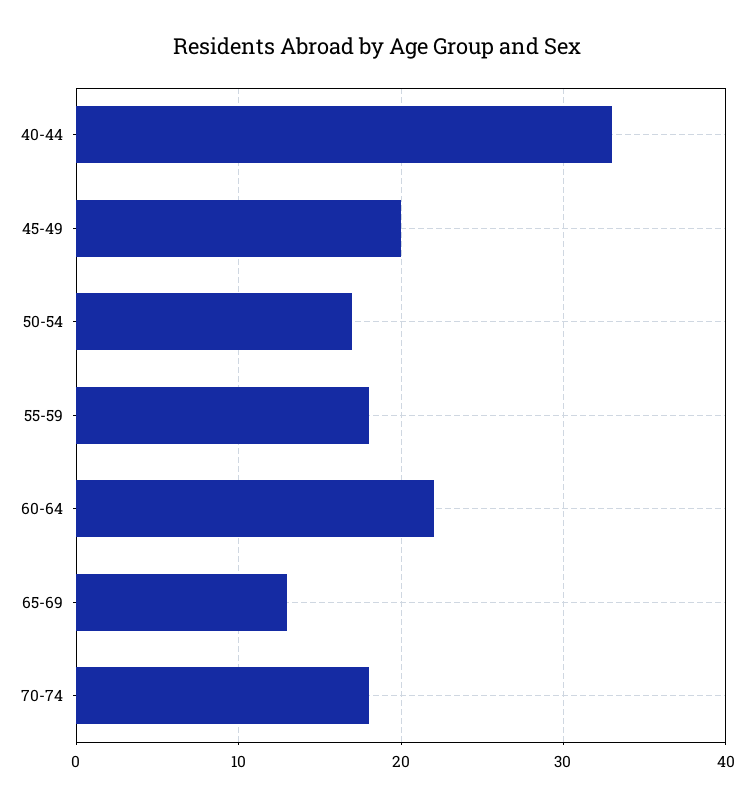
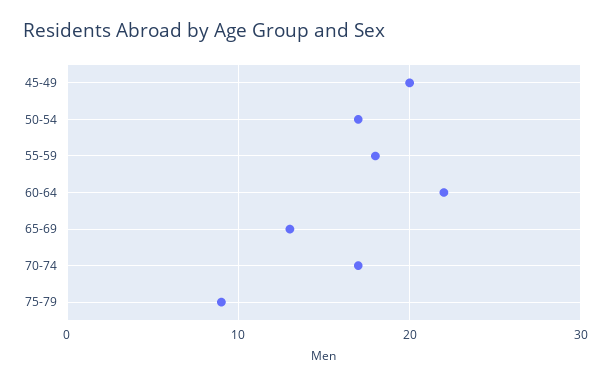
40-44: 33 -> none
70-74: 18 -> 17
75-79: none -> 9

